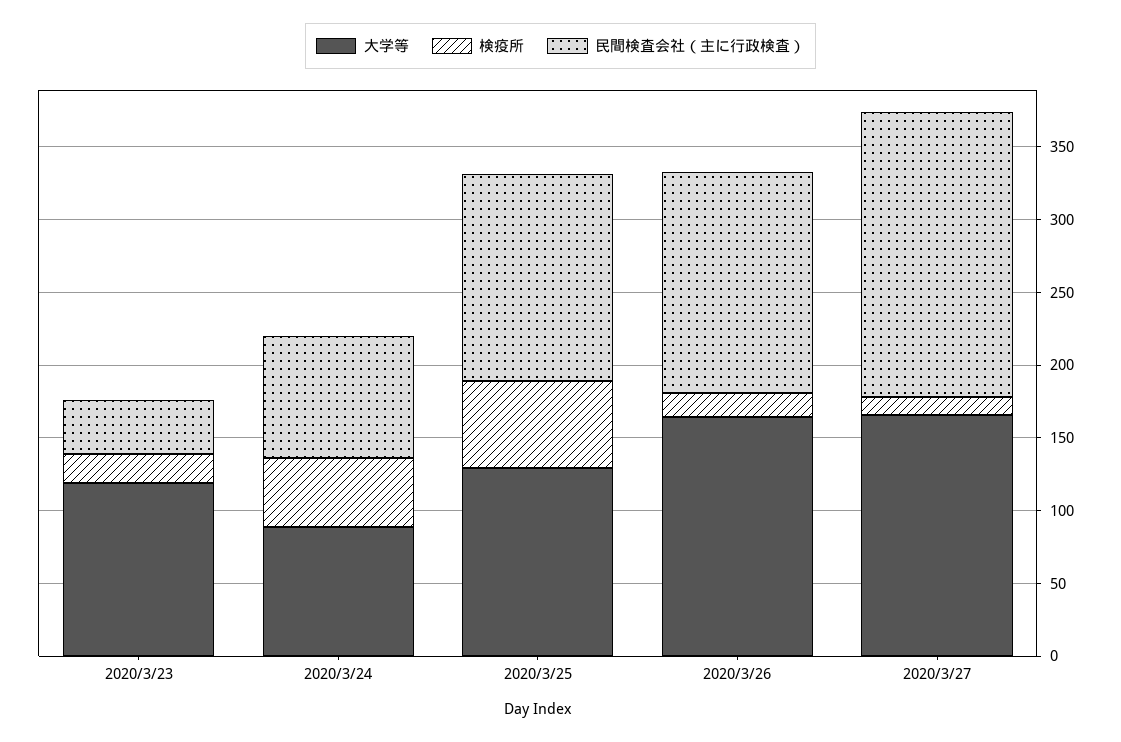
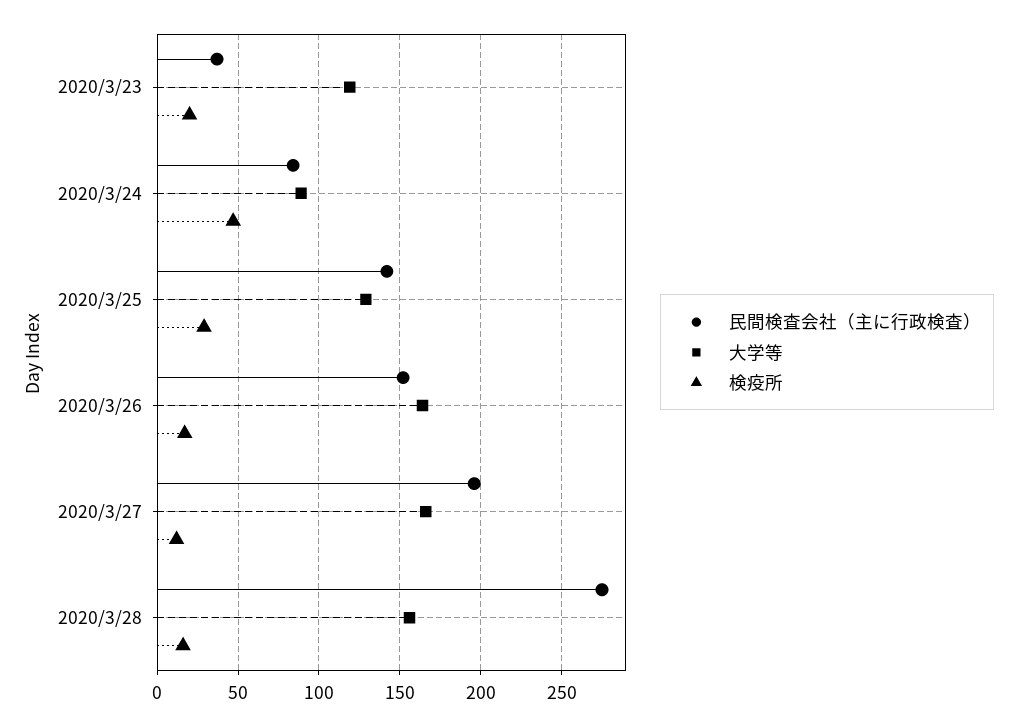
検疫所, 2020/3/25: 60 -> 30
民間検査会社（主に行政検査）, 2020/3/28: none -> 275
大学等, 2020/3/28: none -> 155
検疫所, 2020/3/28: none -> 15

